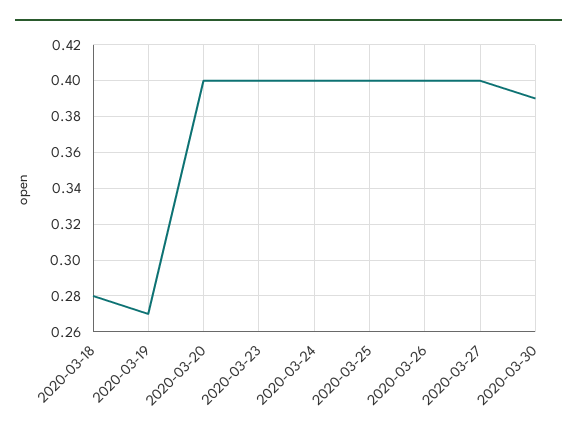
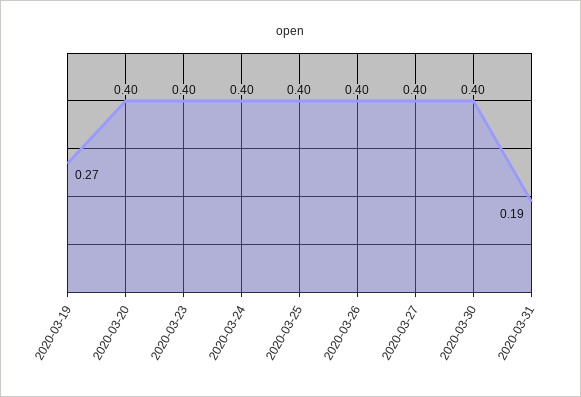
2020-03-18: 0.28 -> none
2020-03-30: 0.39 -> 0.4
2020-03-31: none -> 0.19

